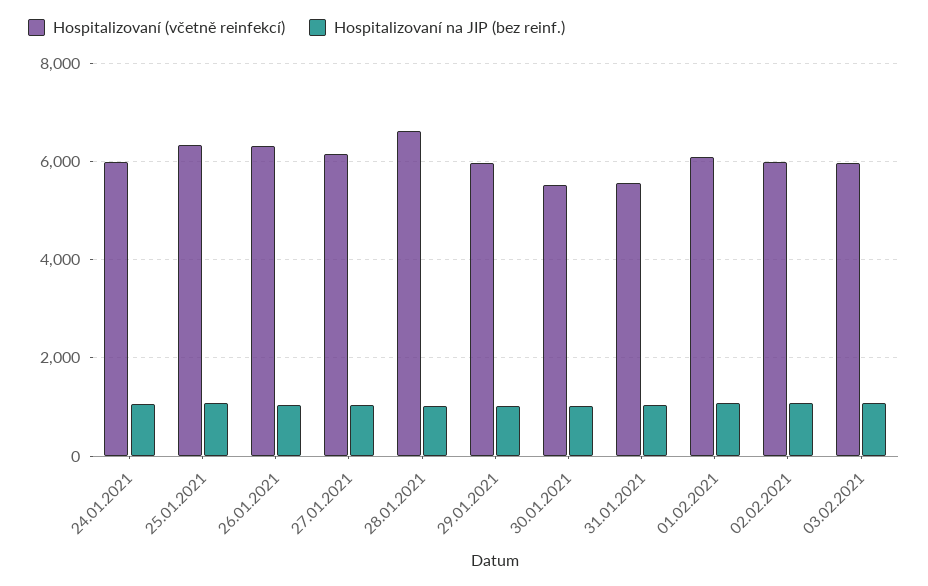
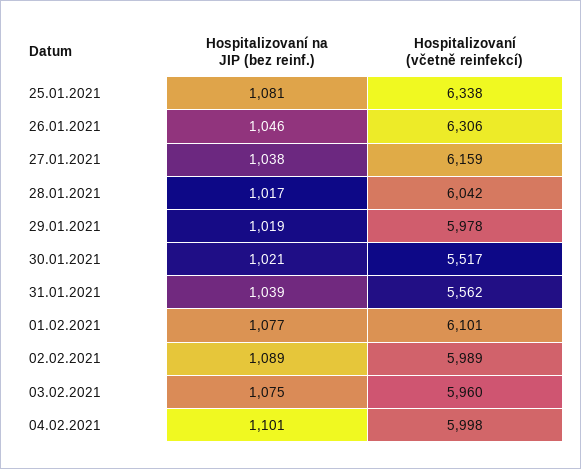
Hospitalizovaní (včetně reinfekcí), 24.01.2021: 6000 -> none
Hospitalizovaní na JIP (bez reinf.), 24.01.2021: 1000 -> none
Hospitalizovaní (včetně reinfekcí), 28.01.2021: 6600 -> 6042
Hospitalizovaní na JIP (bez reinf.), 04.02.2021: none -> 1101
Hospitalizovaní (včetně reinfekcí), 04.02.2021: none -> 5998

